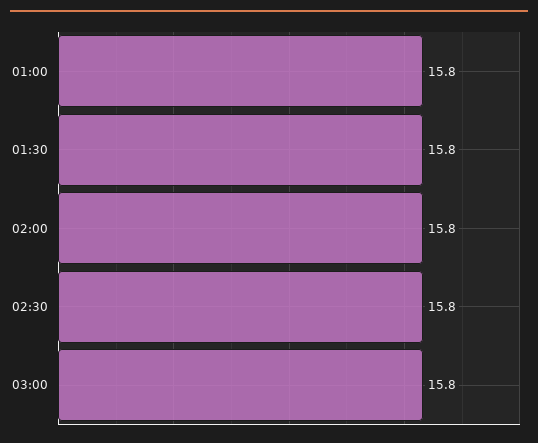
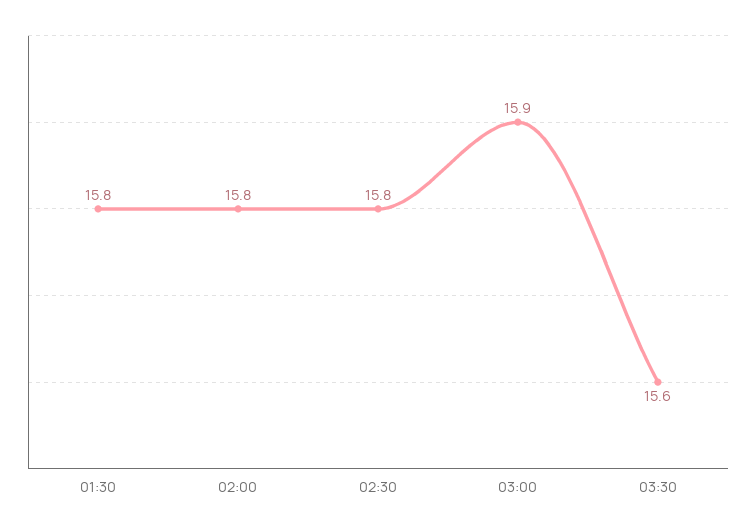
01:00: 15.8 -> none
03:00: 15.8 -> 15.9
03:30: none -> 15.6

